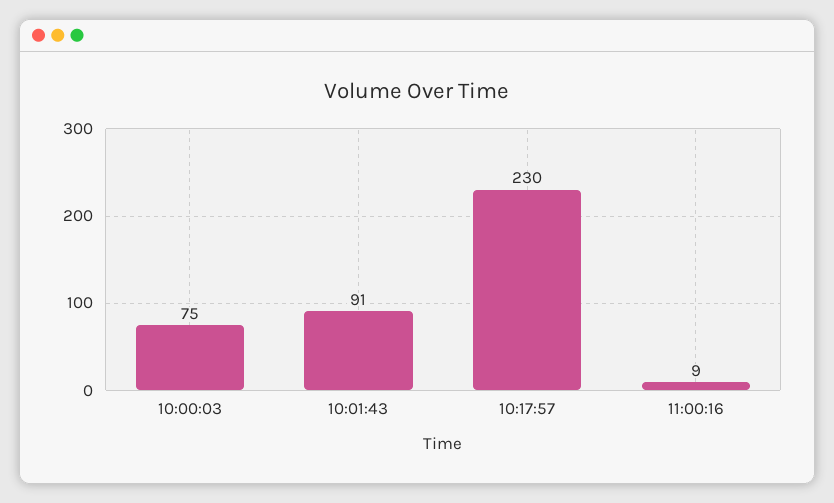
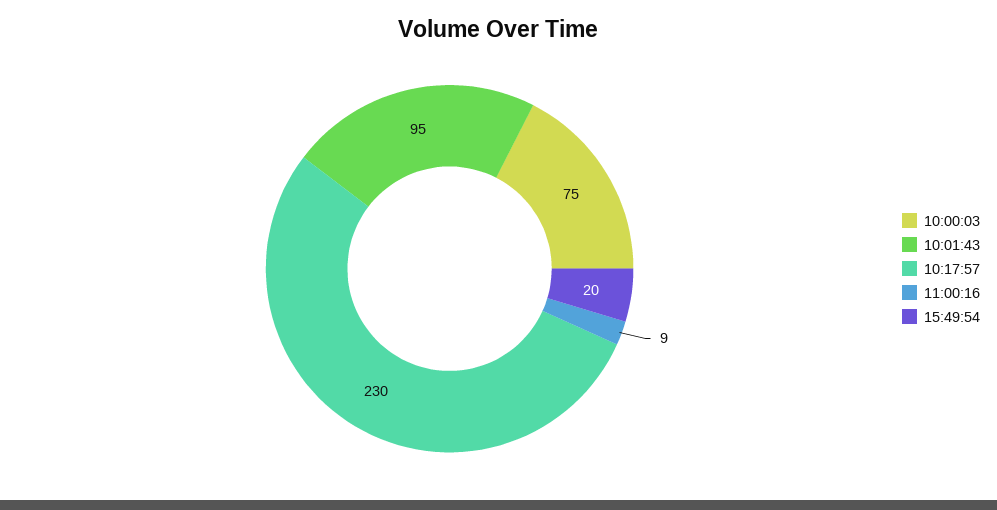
10:01:43: 91 -> 95
15:49:54: none -> 20

